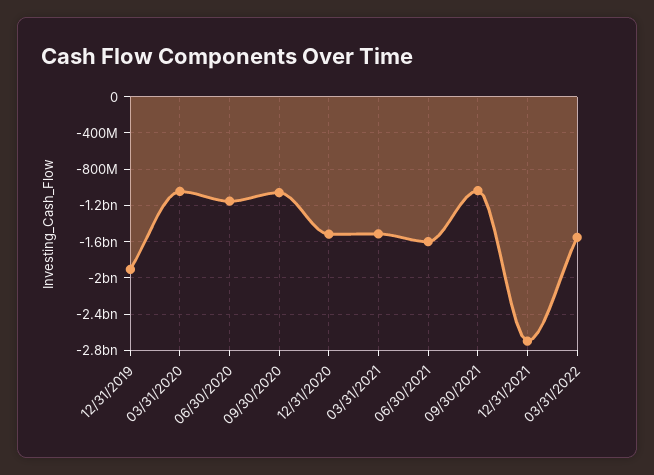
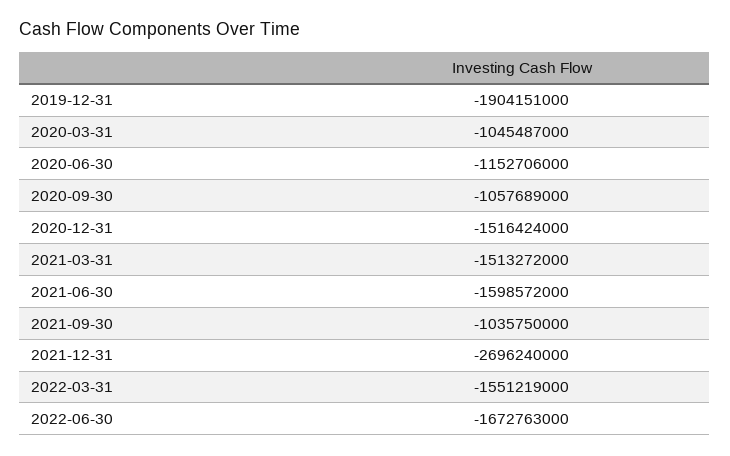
2022-06-30: none -> -1672763000

